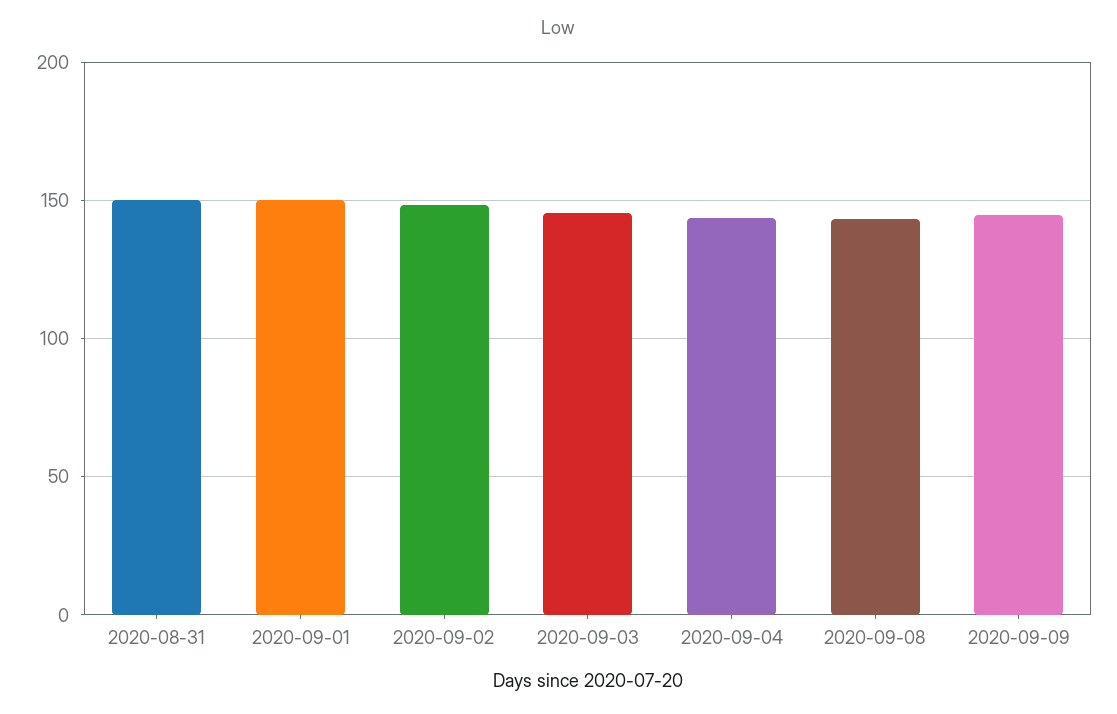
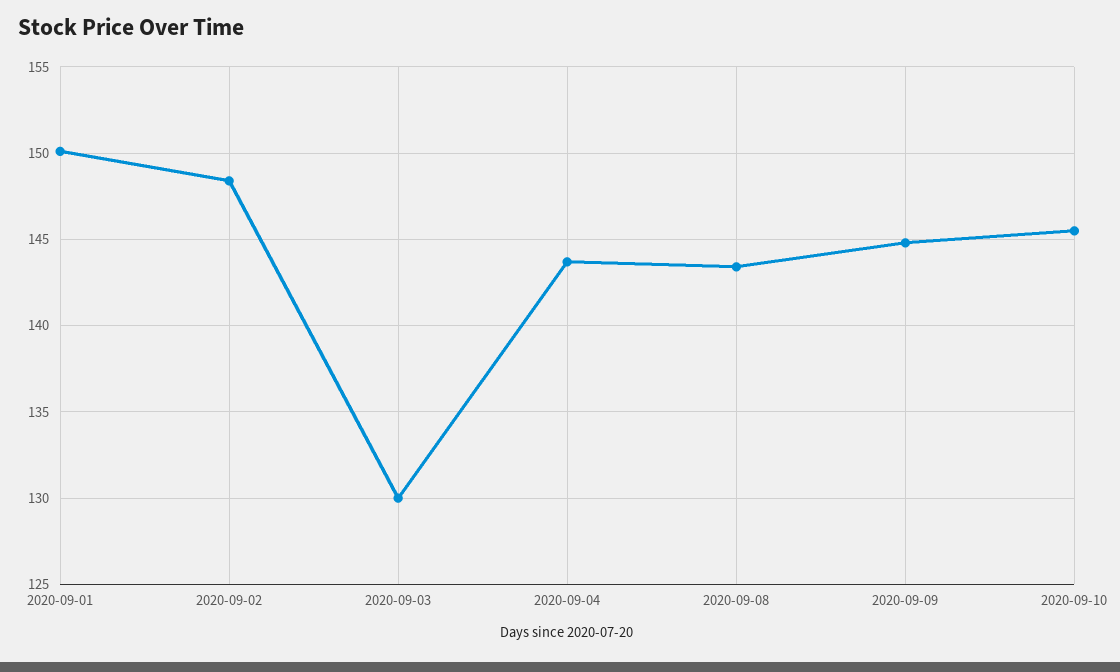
2020-08-31: 150 -> none
2020-09-03: 145 -> 130
2020-09-10: none -> 145.5

